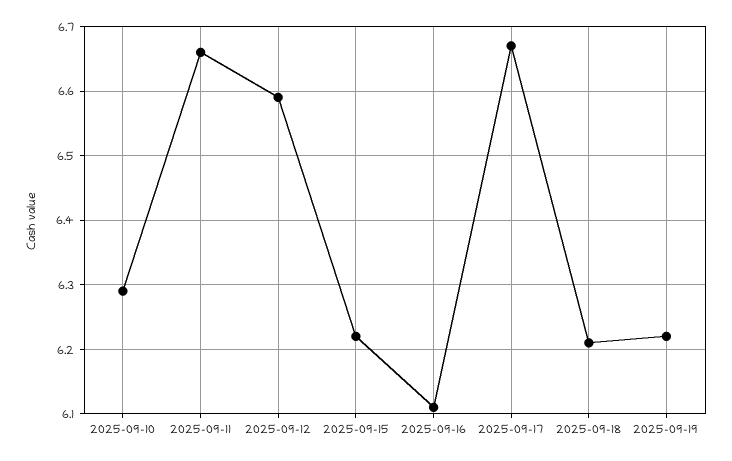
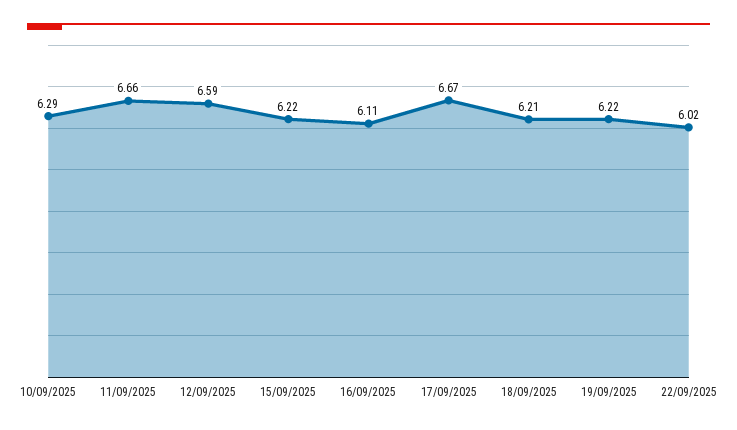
22/09/2025: none -> 6.02

